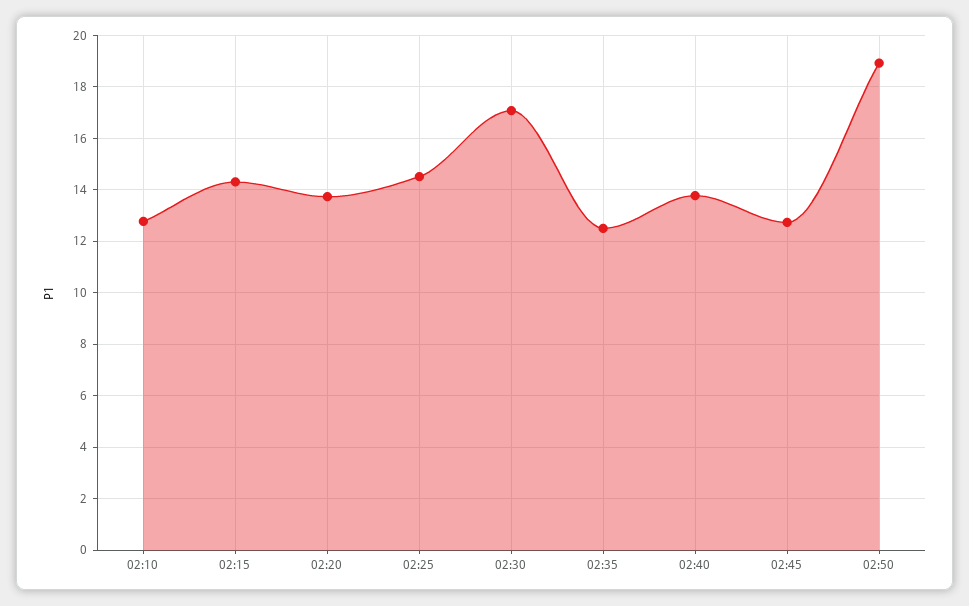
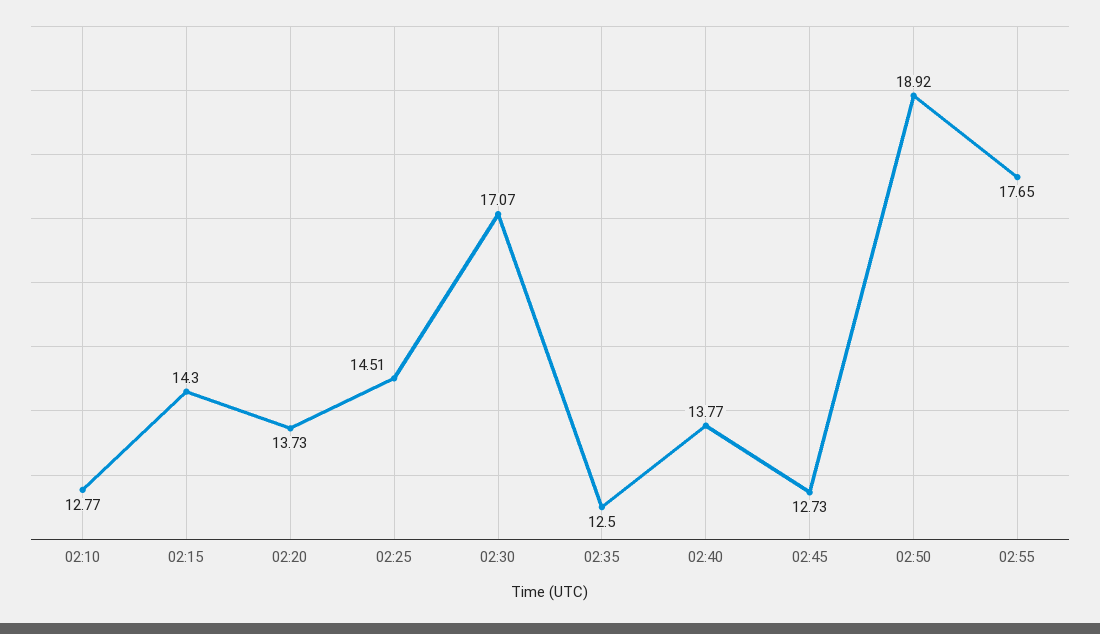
02:55: none -> 17.65

